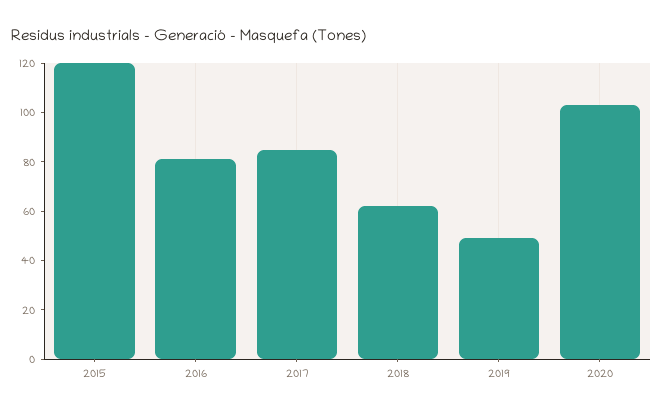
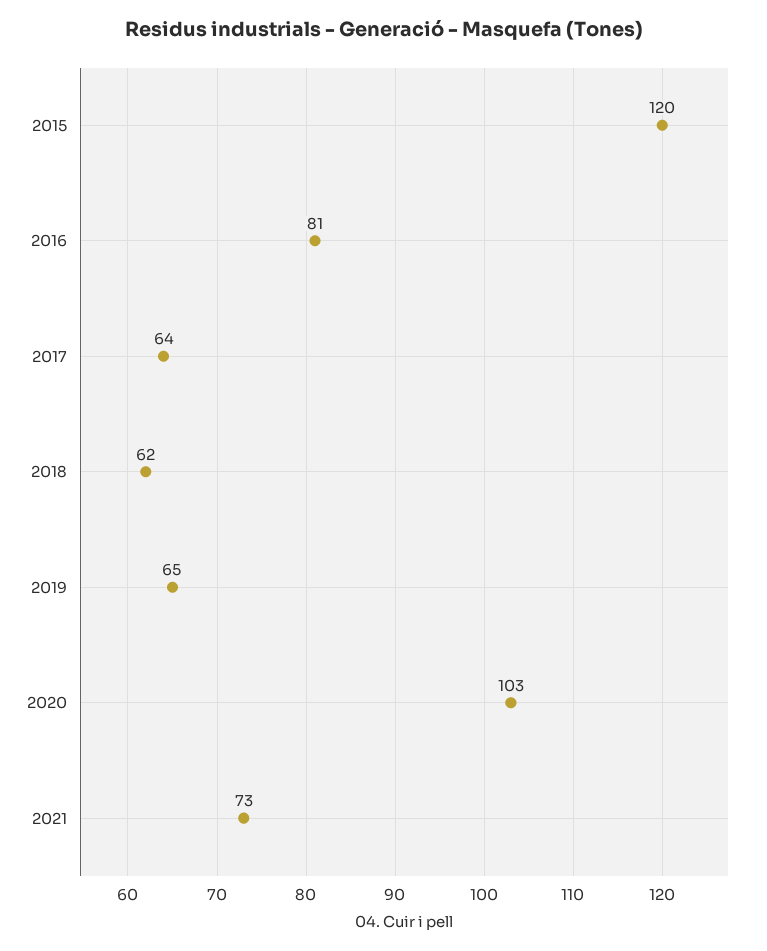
2017: 85 -> 64
2019: 50 -> 65
2021: none -> 73

